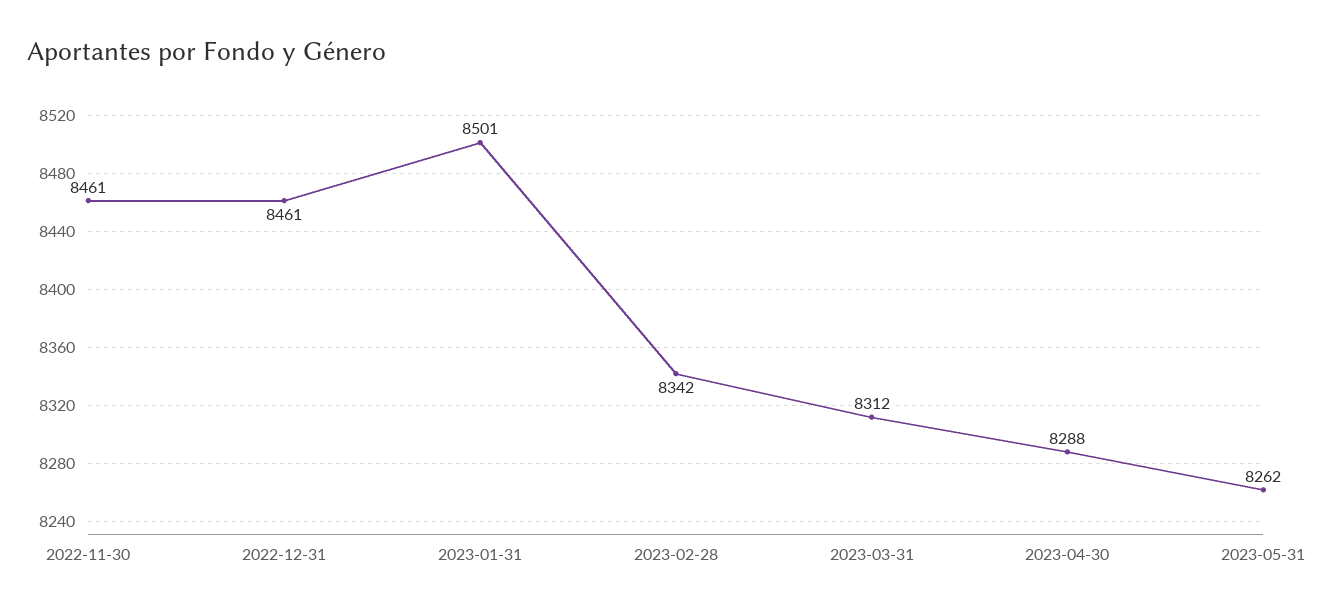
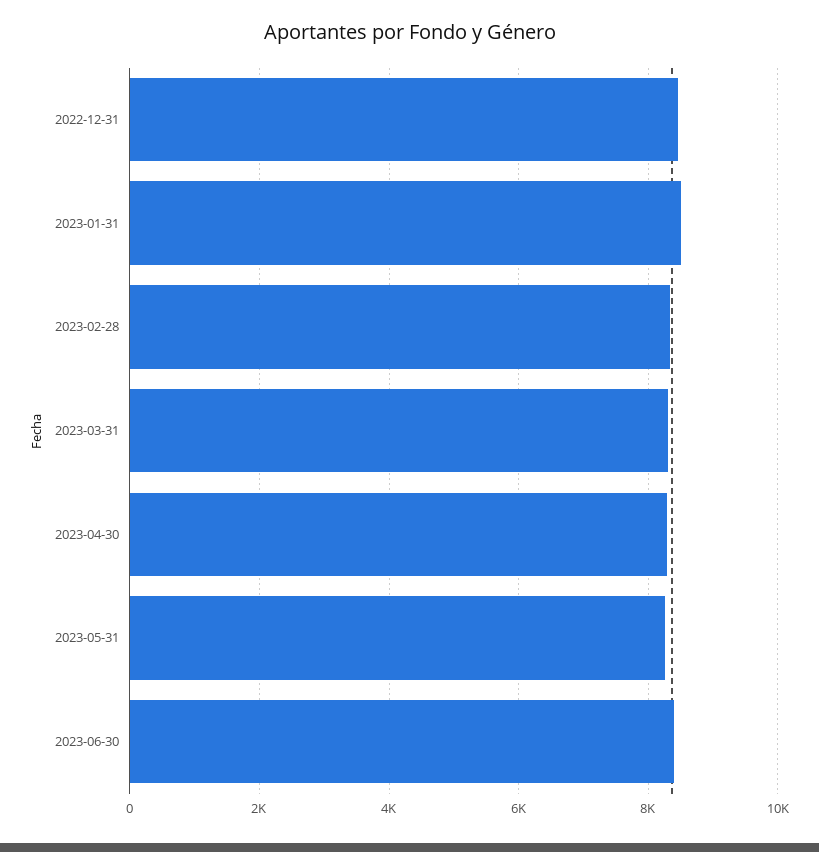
2022-11-30: 8461 -> none
2023-06-30: none -> 8400

